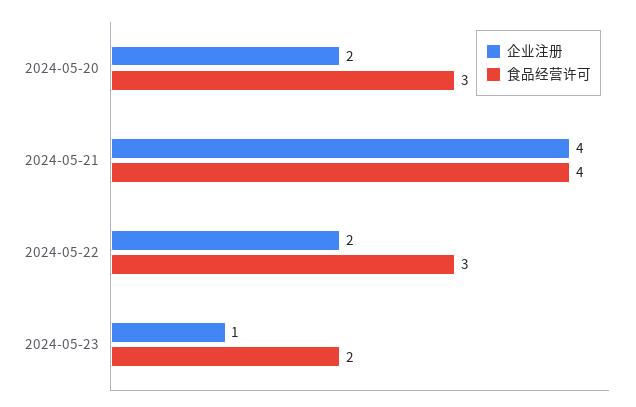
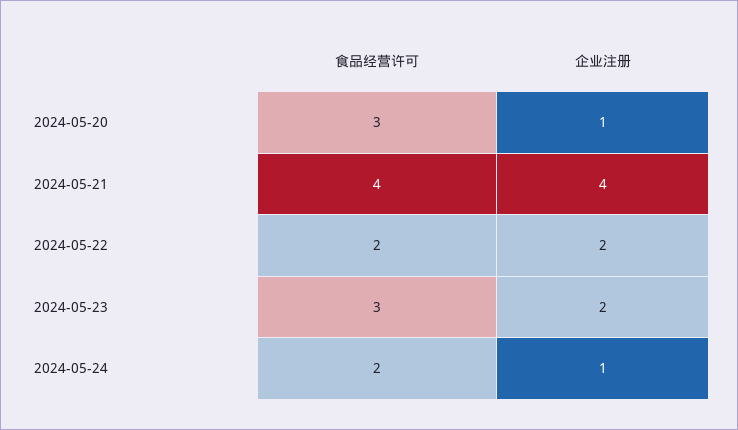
企业注册, 2024-05-20: 2 -> 1
食品经营许可, 2024-05-22: 3 -> 2
企业注册, 2024-05-23: 1 -> 2
食品经营许可, 2024-05-23: 2 -> 3
食品经营许可, 2024-05-24: none -> 2
企业注册, 2024-05-24: none -> 1

